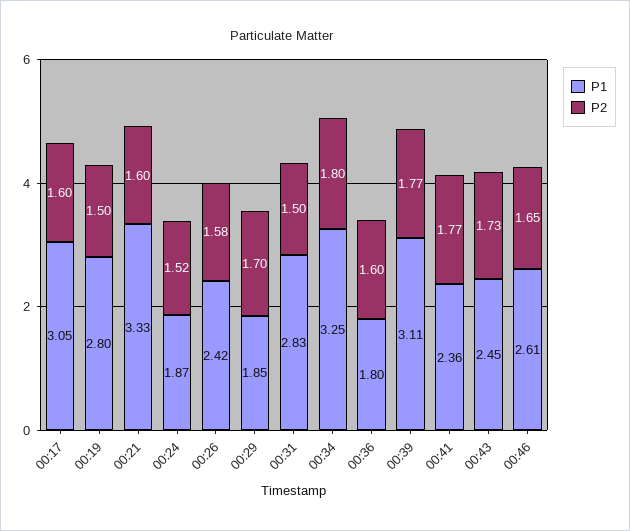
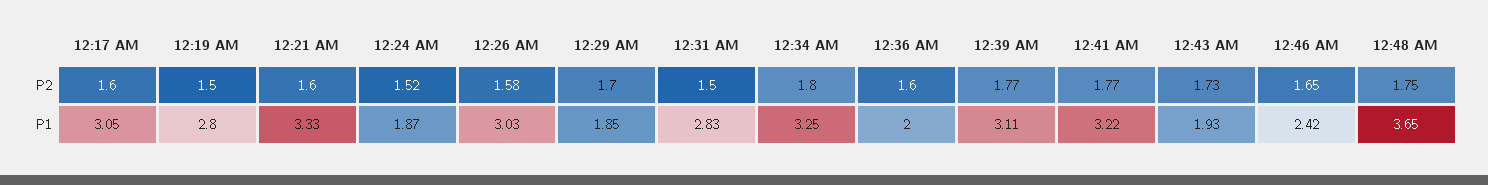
P1, 00:26: 2.42 -> 3.03
P1, 00:36: 1.8 -> 2
P1, 00:41: 2.36 -> 3.22
P1, 00:43: 2.45 -> 1.93
P1, 00:46: 2.61 -> 2.42
P2, 12:48 AM: none -> 1.75
P1, 12:48 AM: none -> 3.65

